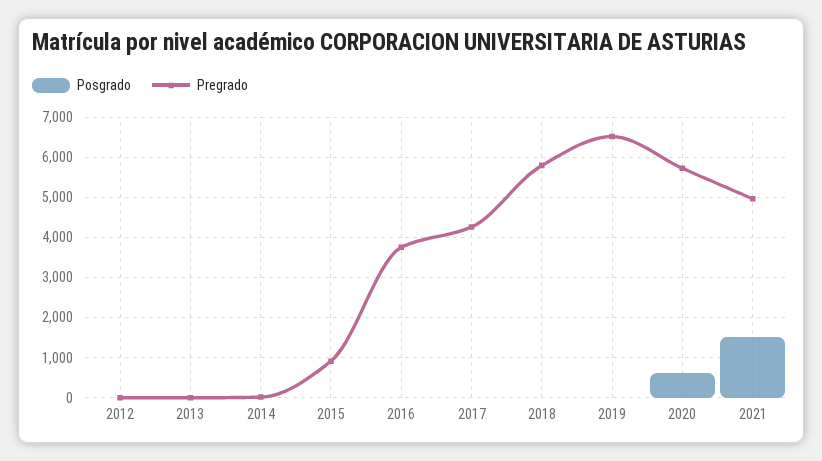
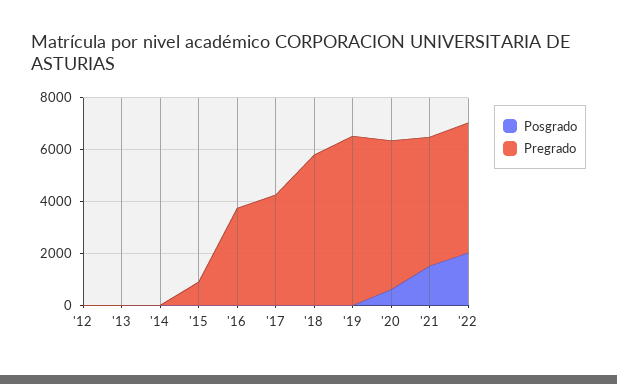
Posgrado, '22: none -> 2000
Pregrado, '22: none -> 5000

